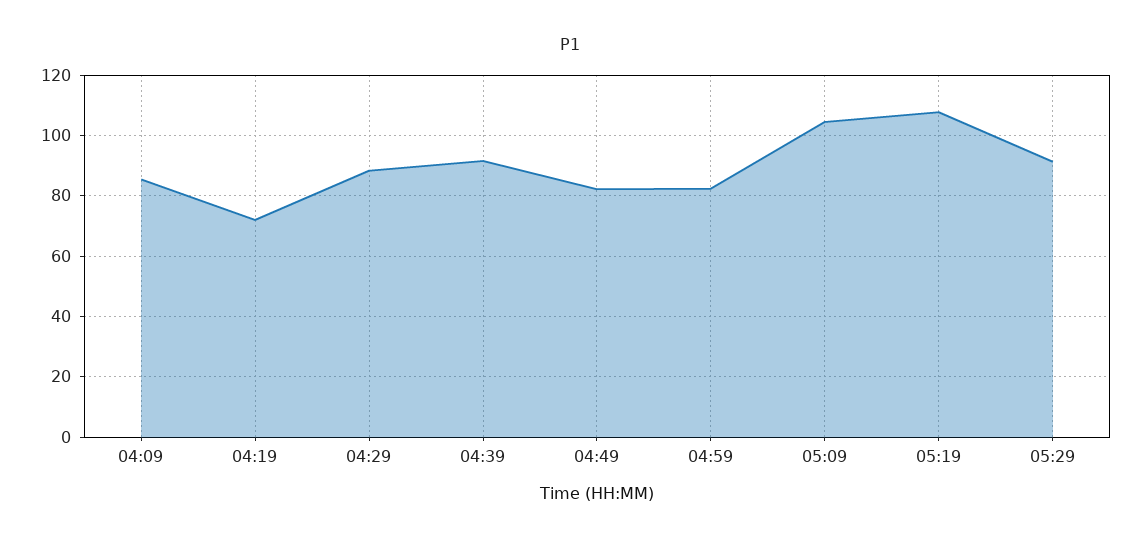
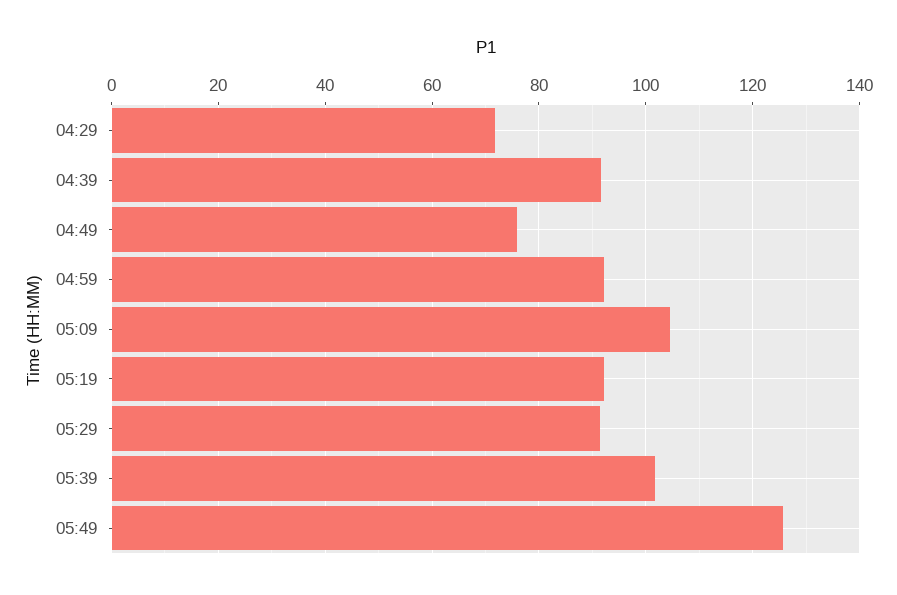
04:09: 86 -> none
04:19: 72 -> none
04:29: 88 -> 72
04:49: 82 -> 76
04:59: 82 -> 92
05:19: 108 -> 92
05:39: none -> 102
05:49: none -> 126

